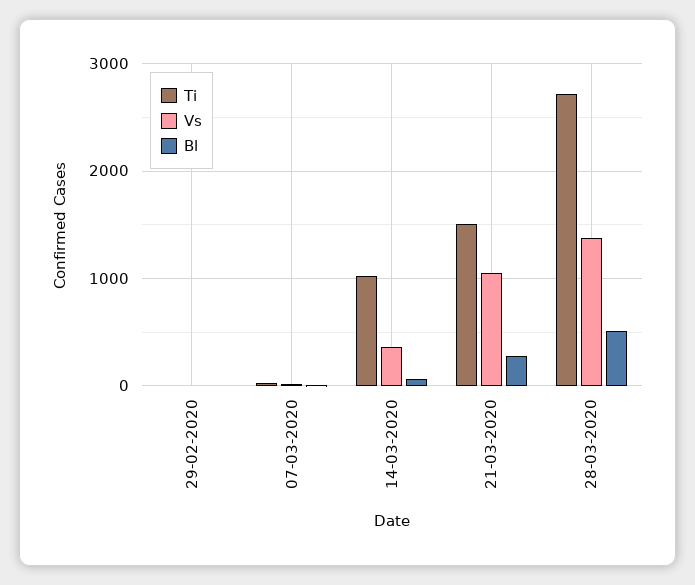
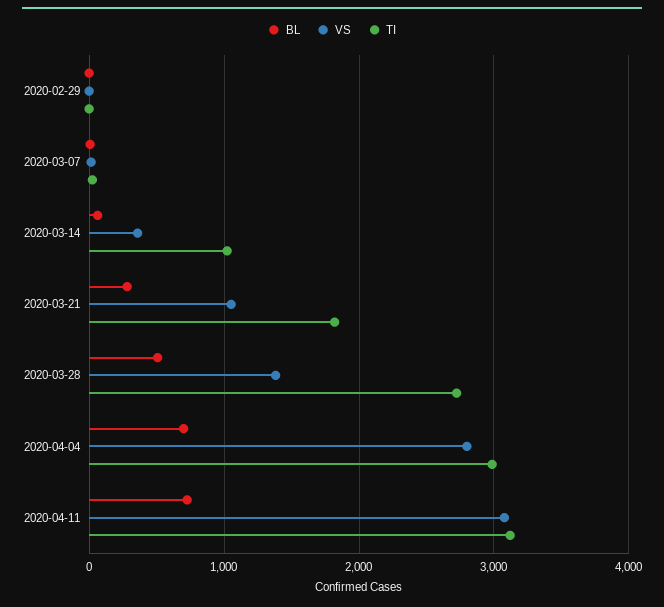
Ti, 21-03-2020: 1500 -> 1800
Bl, 2020-04-04: none -> 700
Vs, 2020-04-04: none -> 2800
Ti, 2020-04-04: none -> 3000
Bl, 2020-04-11: none -> 700
Vs, 2020-04-11: none -> 3100
Ti, 2020-04-11: none -> 3100

